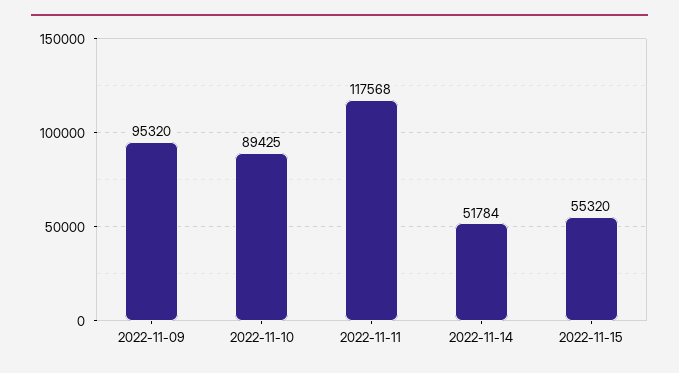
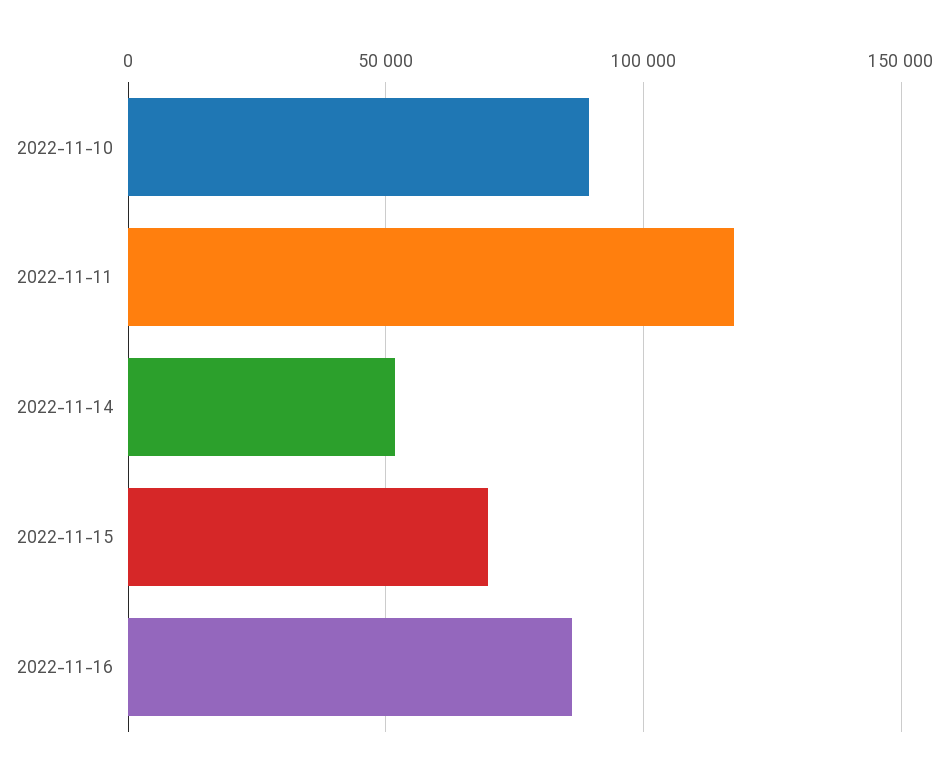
2022-11-09: 95320 -> none
2022-11-15: 55320 -> 70000
2022-11-16: none -> 85000

